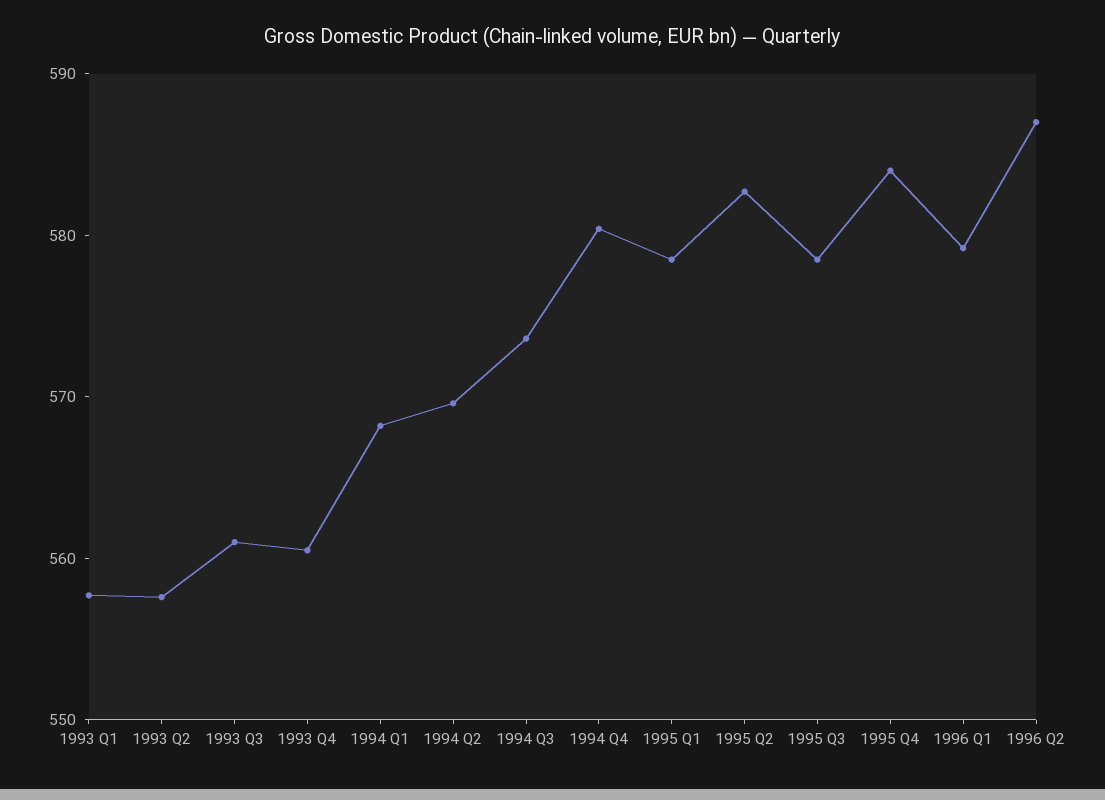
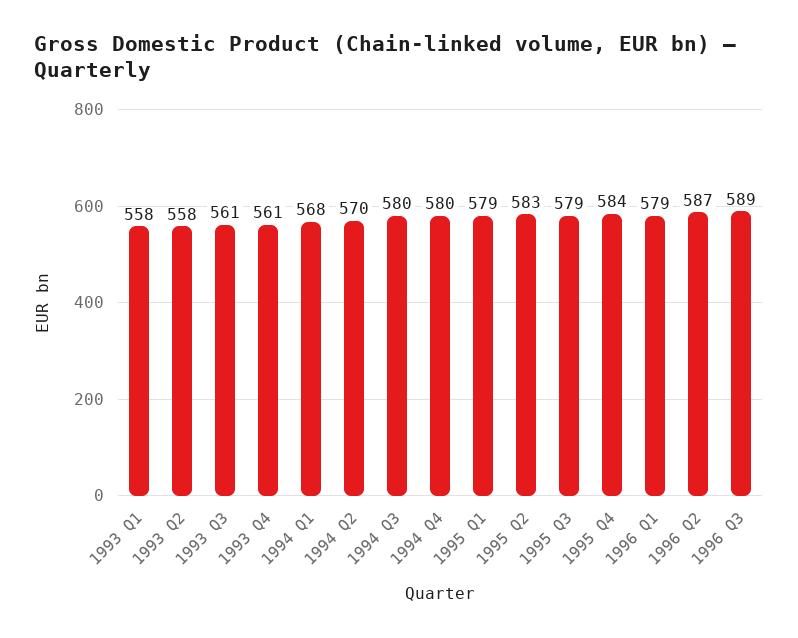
1994 Q3: 574 -> 580
1996 Q3: none -> 589

